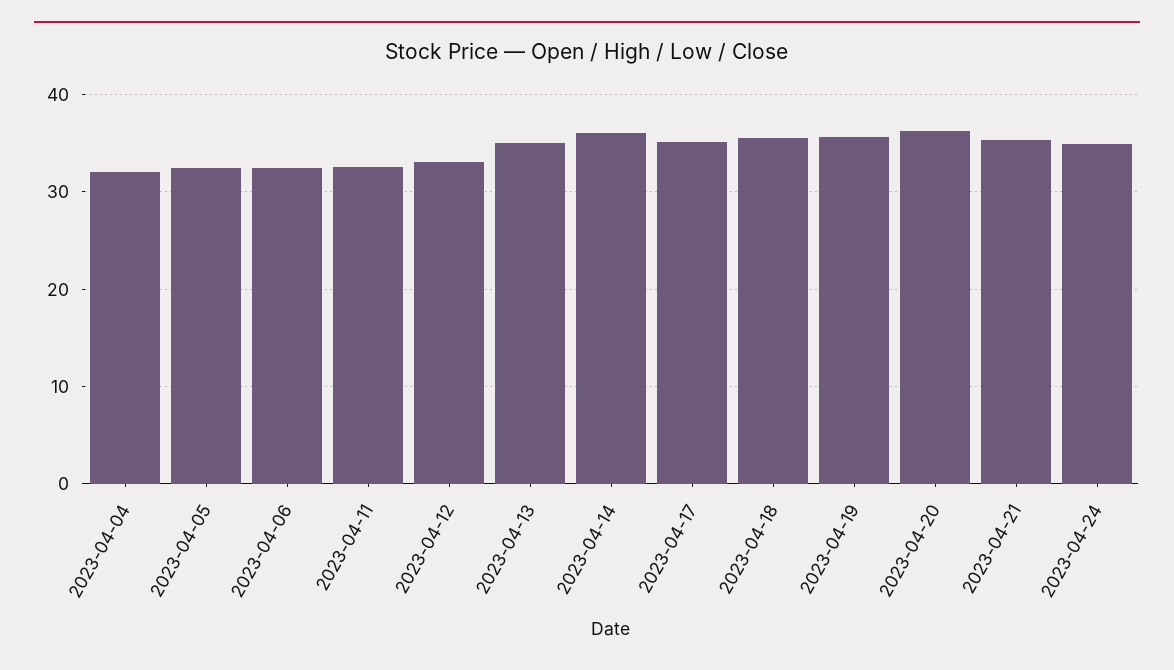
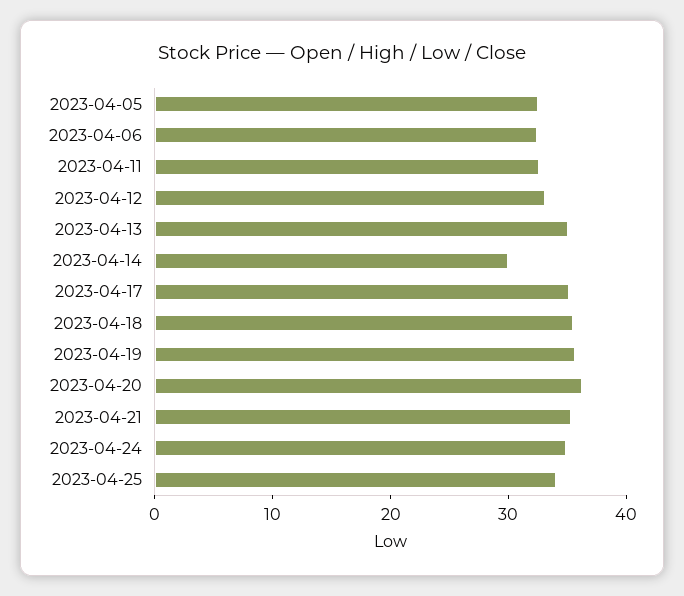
2023-04-04: 32 -> none
2023-04-14: 36 -> 30
2023-04-25: none -> 34

